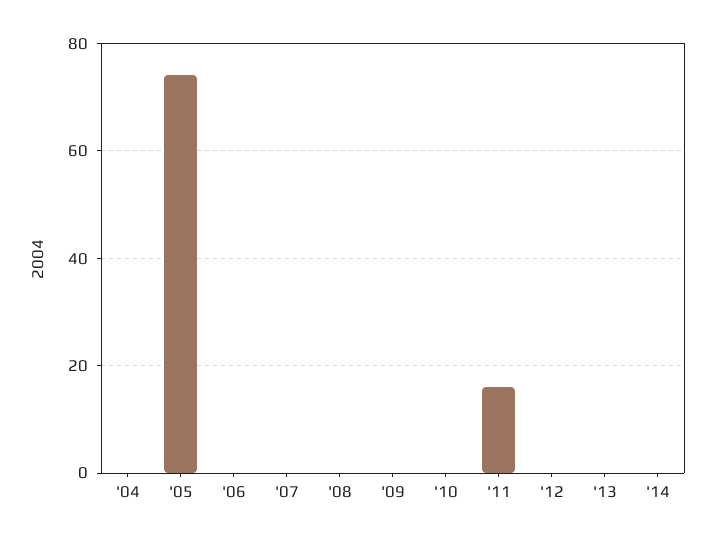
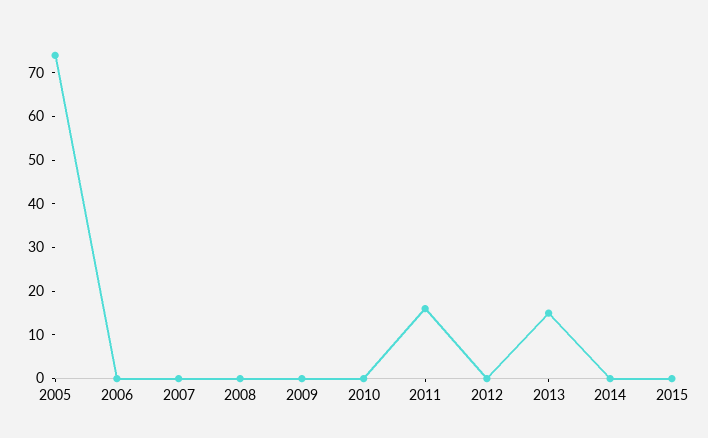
'04: 0 -> none
'13: 0 -> 15
2015: none -> 0

